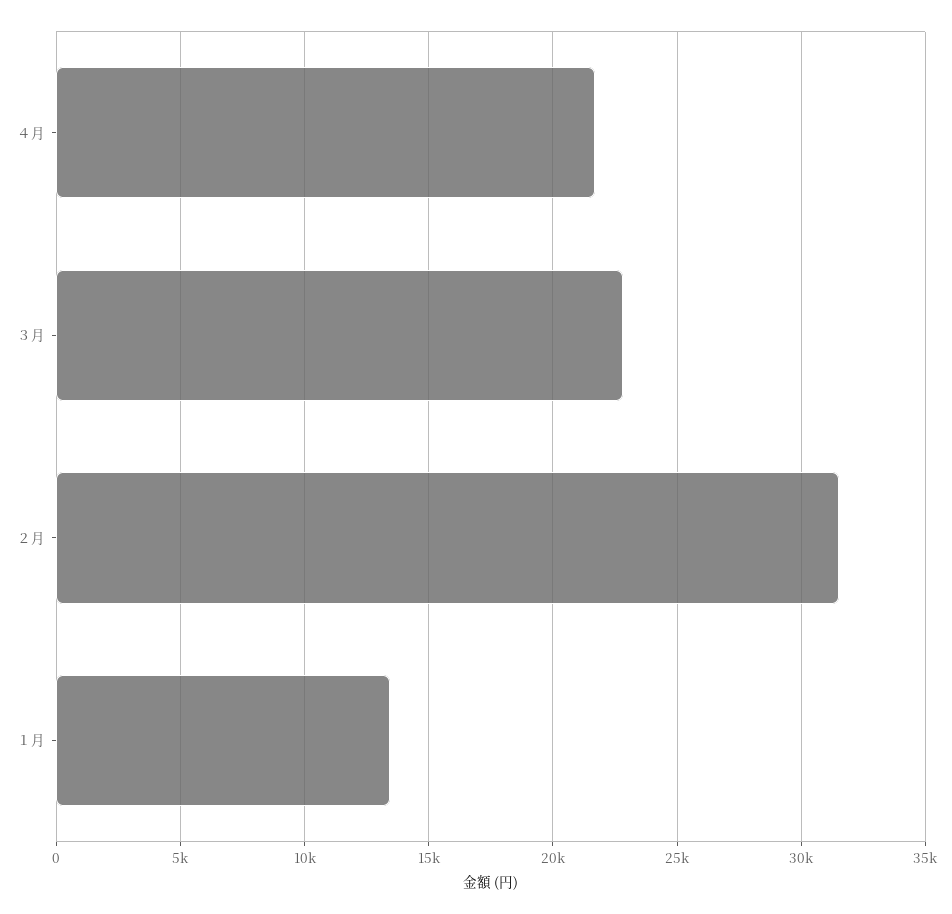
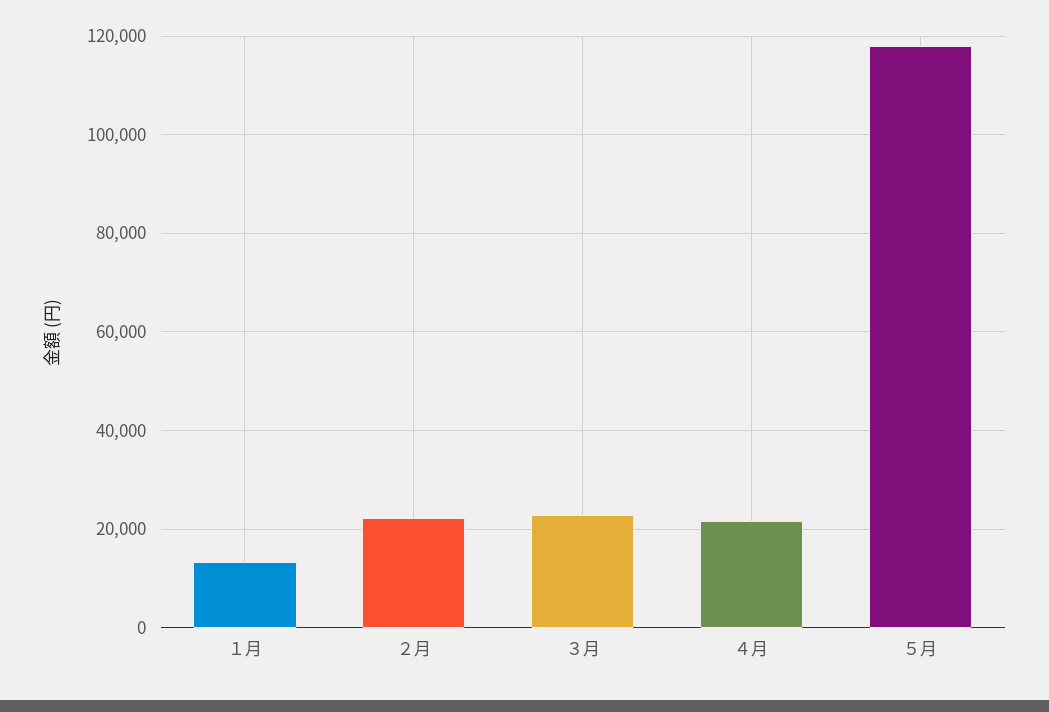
２月: 31500 -> 22000
５月: none -> 118000

